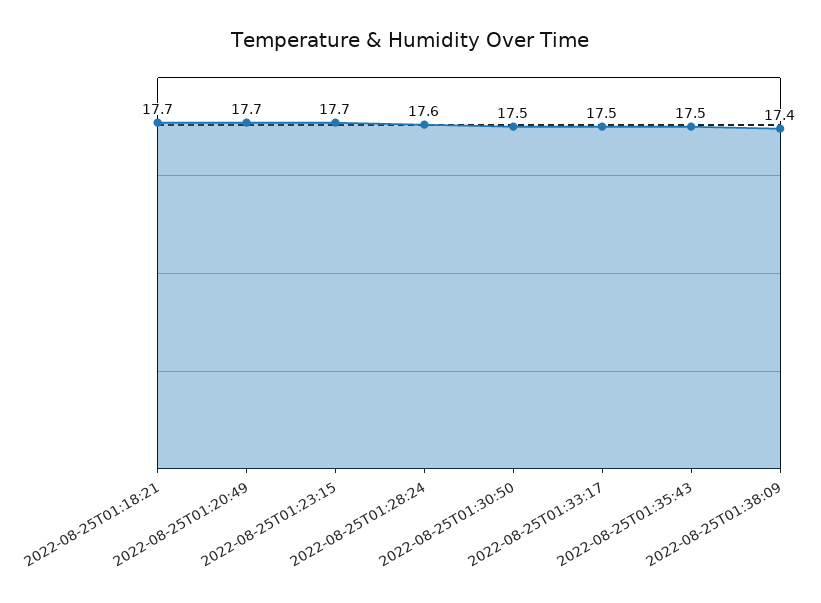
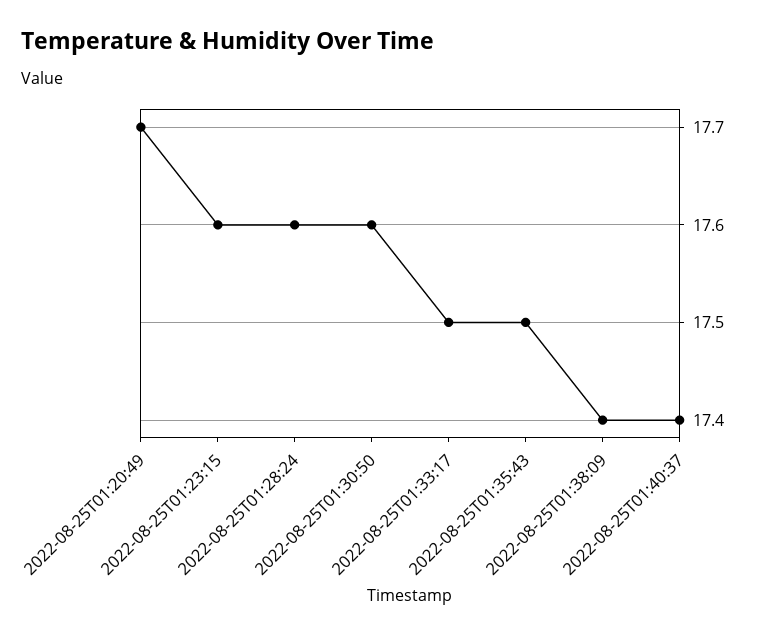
2022-08-25T01:18:21: 17.7 -> none
2022-08-25T01:23:15: 17.7 -> 17.6
2022-08-25T01:30:50: 17.5 -> 17.6
2022-08-25T01:40:37: none -> 17.4

